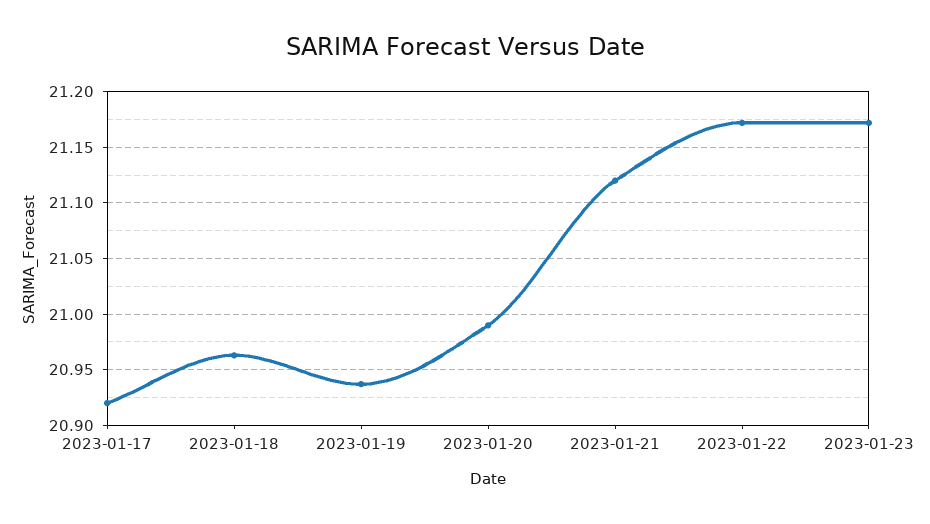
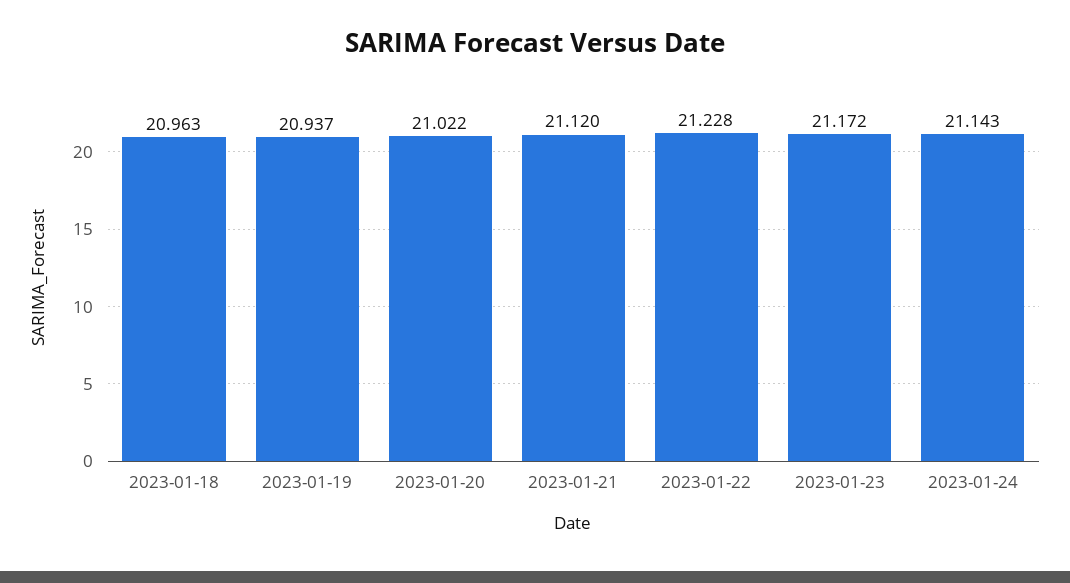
2023-01-17: 20.92 -> none
2023-01-20: 20.99 -> 21.022
2023-01-22: 21.17 -> 21.228
2023-01-24: none -> 21.143

